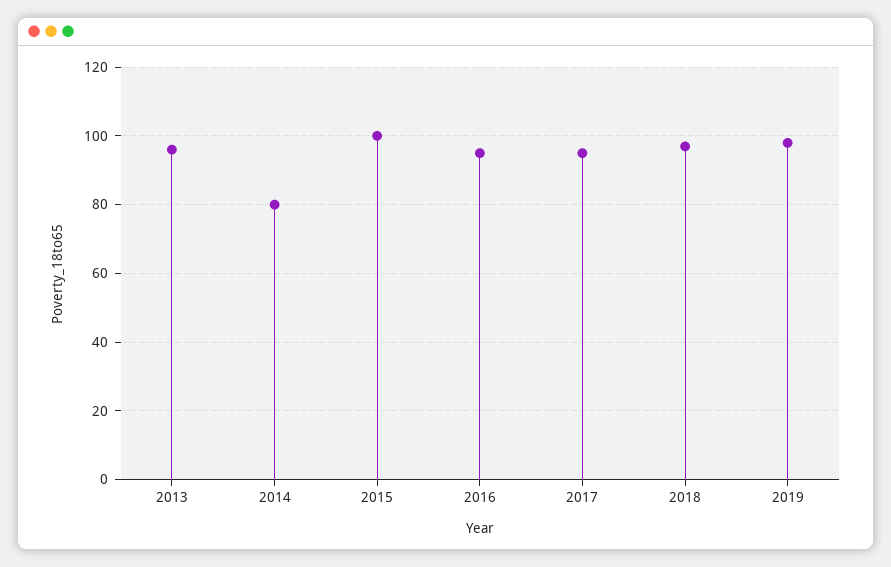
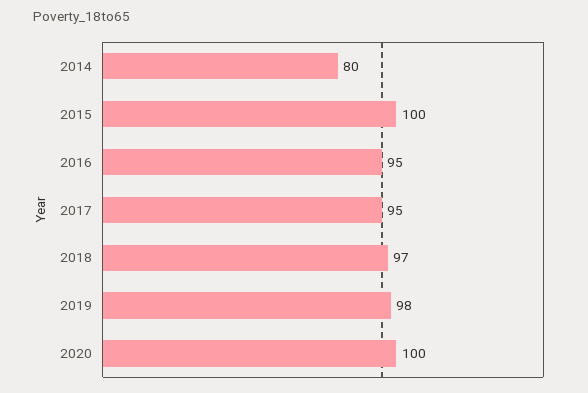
2013: 95 -> none
2020: none -> 100

